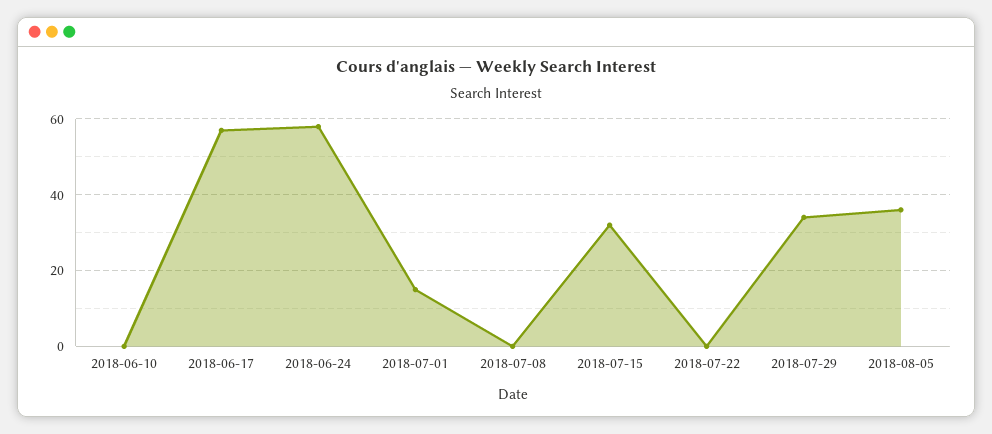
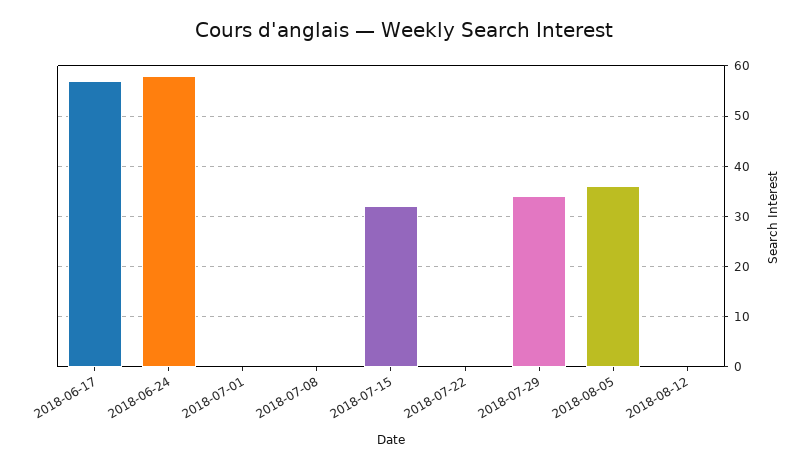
2018-06-10: 0 -> none
2018-07-01: 15 -> 0
2018-08-12: none -> 0

